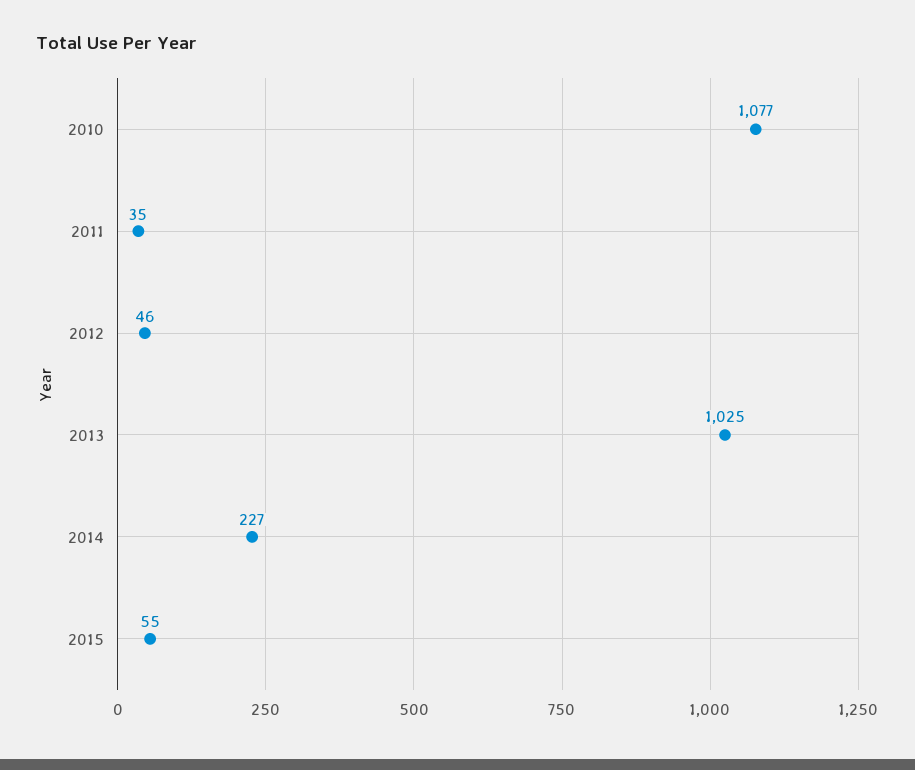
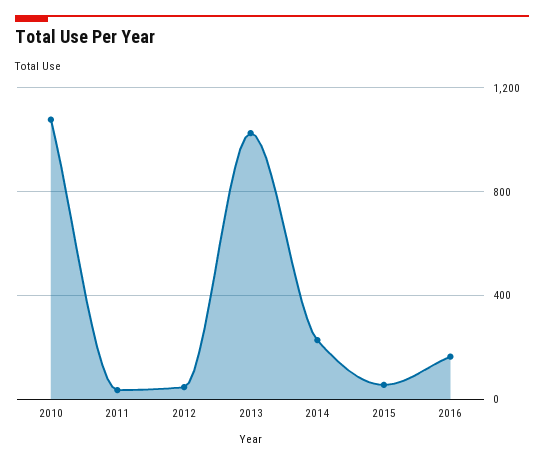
2016: none -> 150

